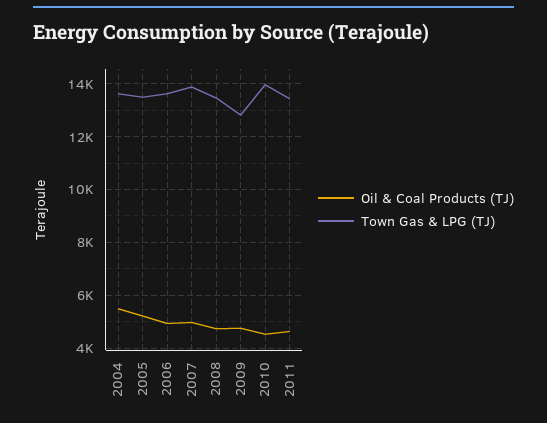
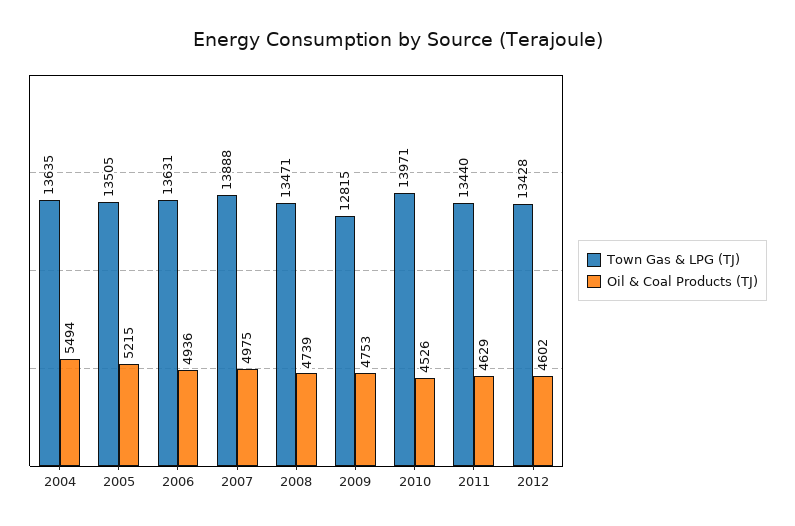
Town Gas & LPG (TJ), 2012: none -> 13428
Oil & Coal Products (TJ), 2012: none -> 4602

